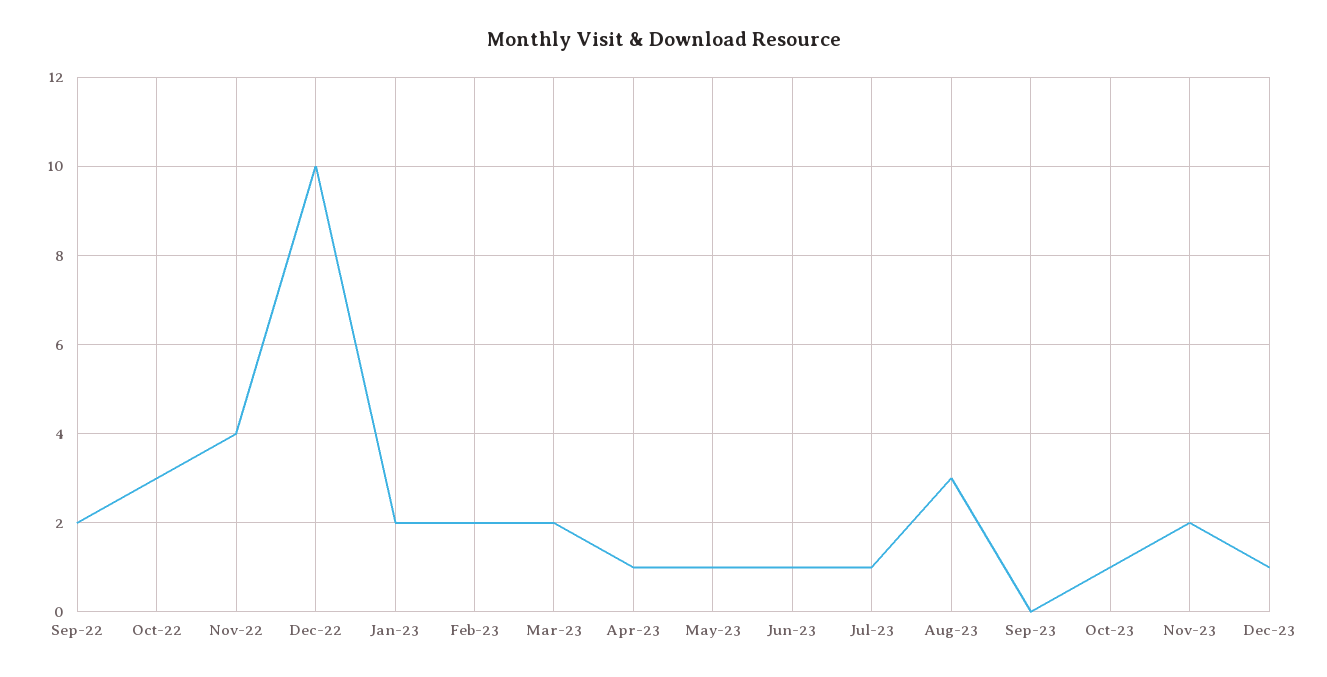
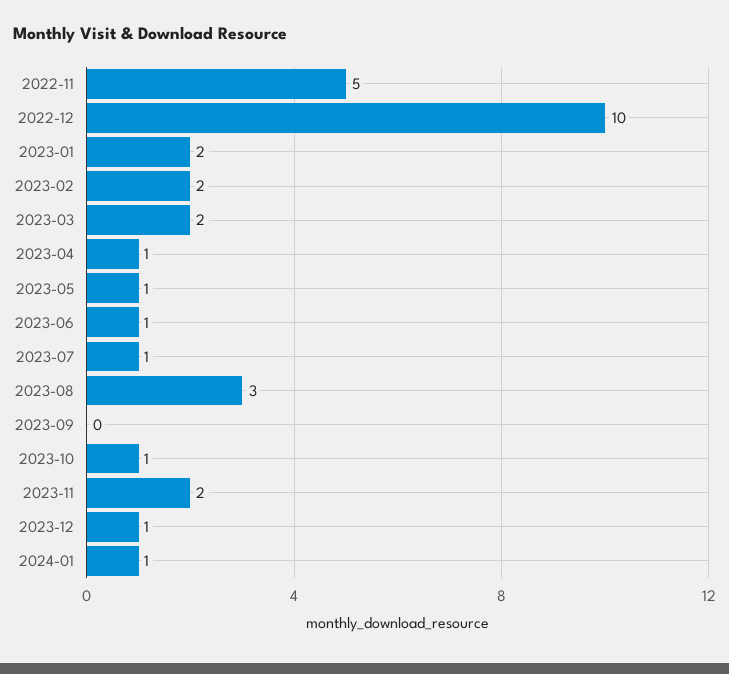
Sep-22: 2 -> none
Oct-22: 3 -> none
Nov-22: 4 -> 5
2024-01: none -> 1

